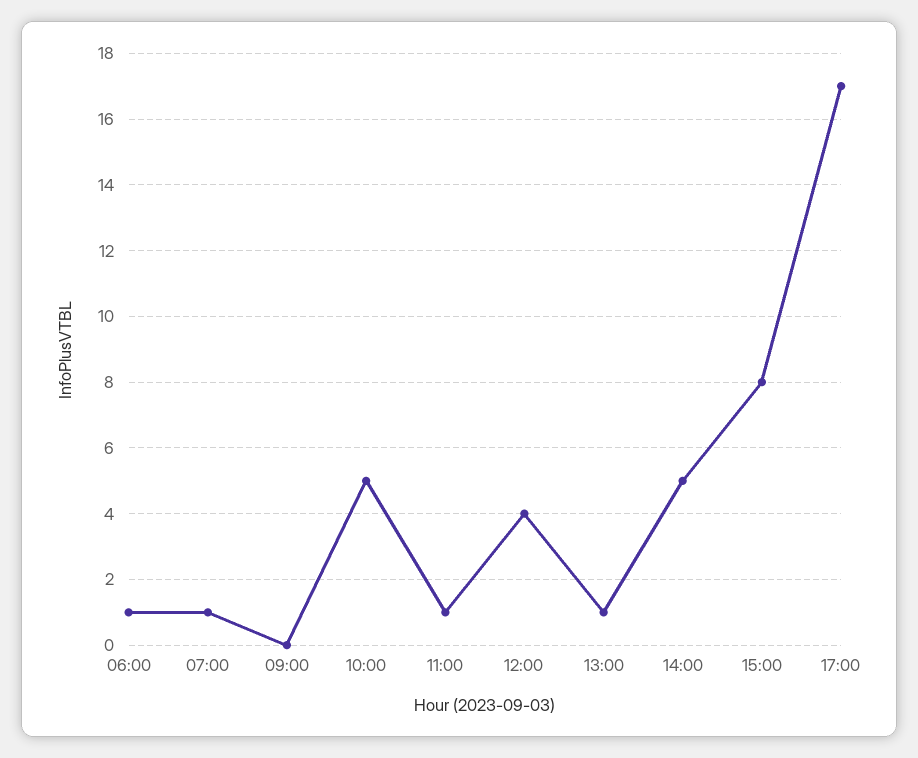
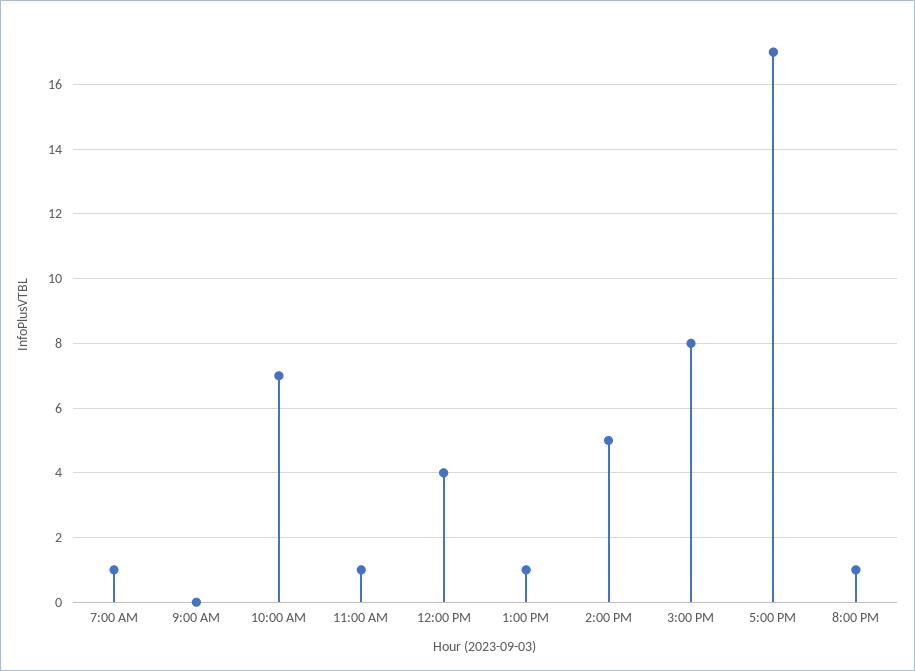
06:00: 1 -> none
10:00: 5 -> 7
8:00 PM: none -> 1

